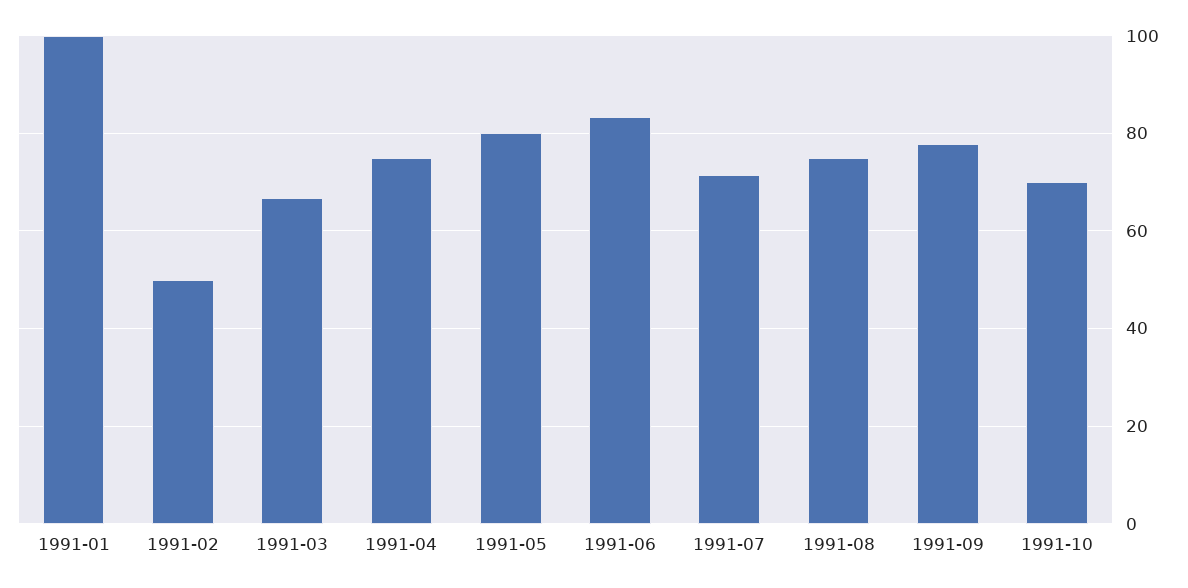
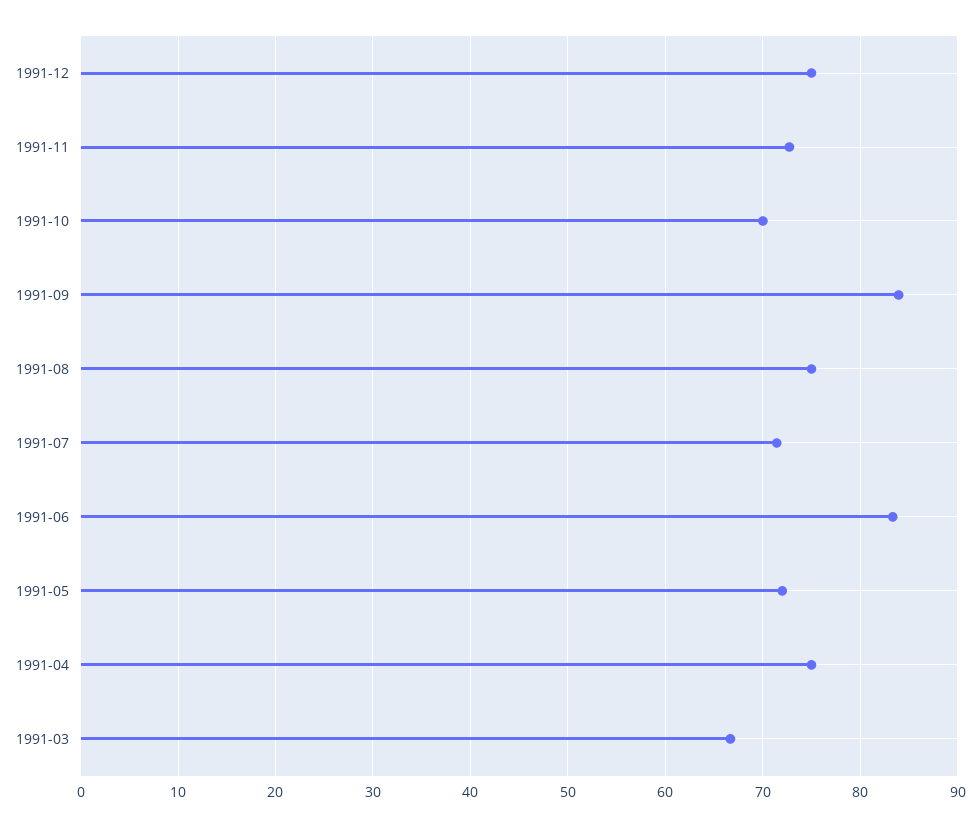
1991-01: 100 -> none
1991-02: 50 -> none
1991-05: 80 -> 72
1991-09: 78 -> 84
1991-12: none -> 75
1991-11: none -> 73

